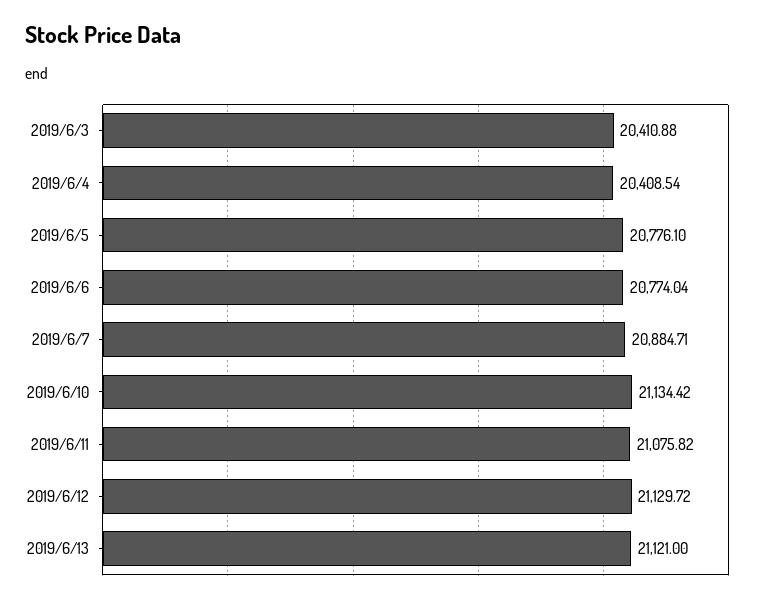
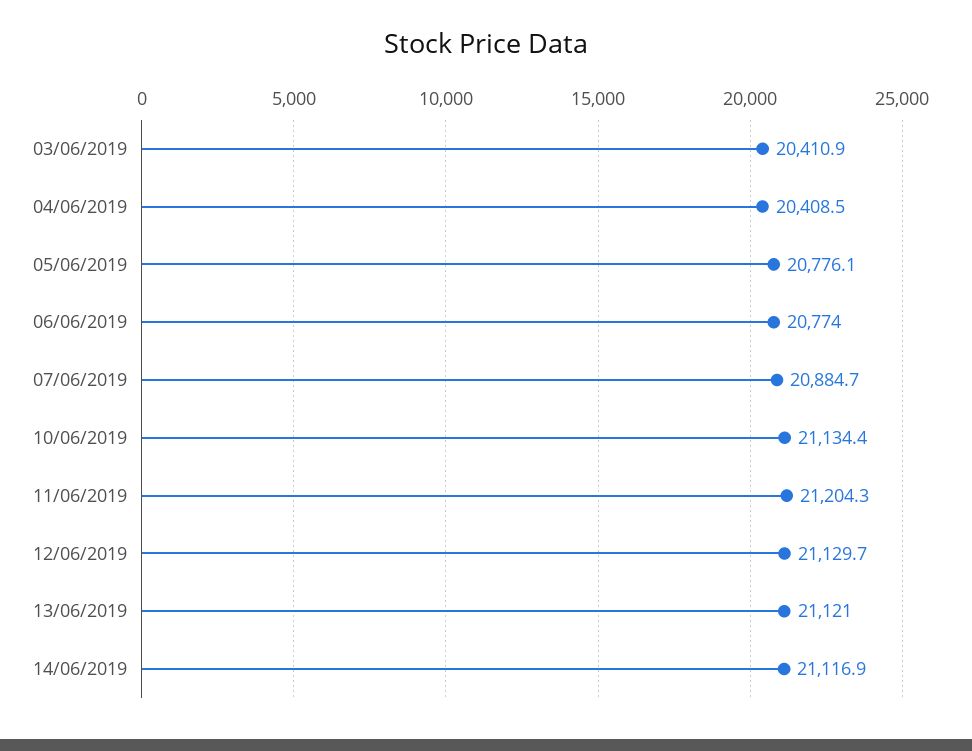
2019/6/11: 21075.82 -> 21204.3
14/06/2019: none -> 21116.9

